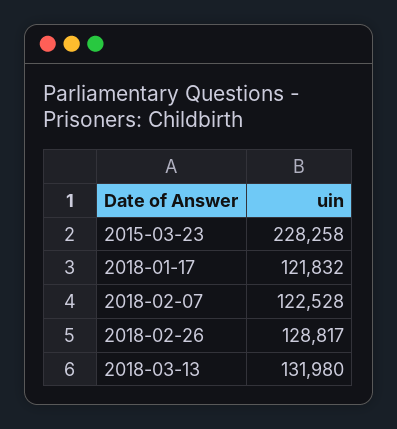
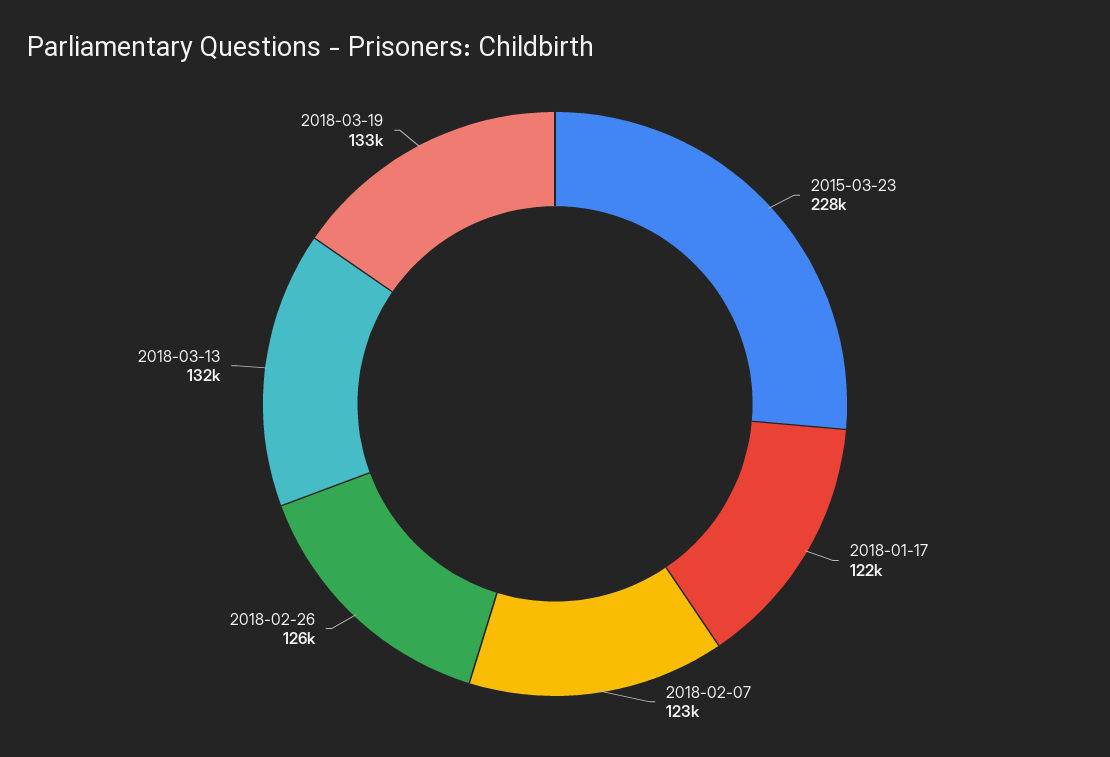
2018-02-26: 128817 -> 126000
2018-03-19: none -> 133000

